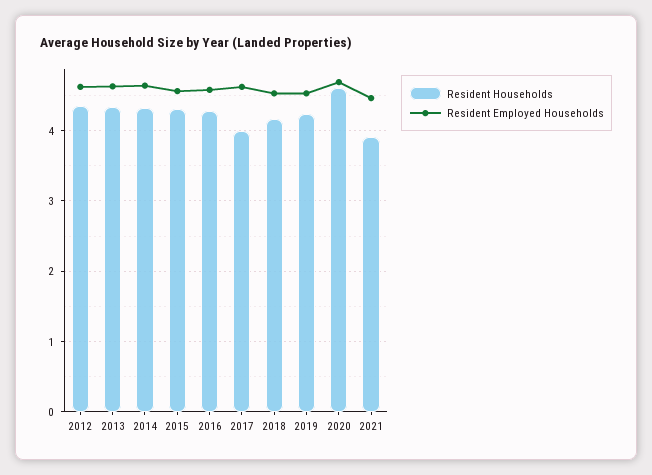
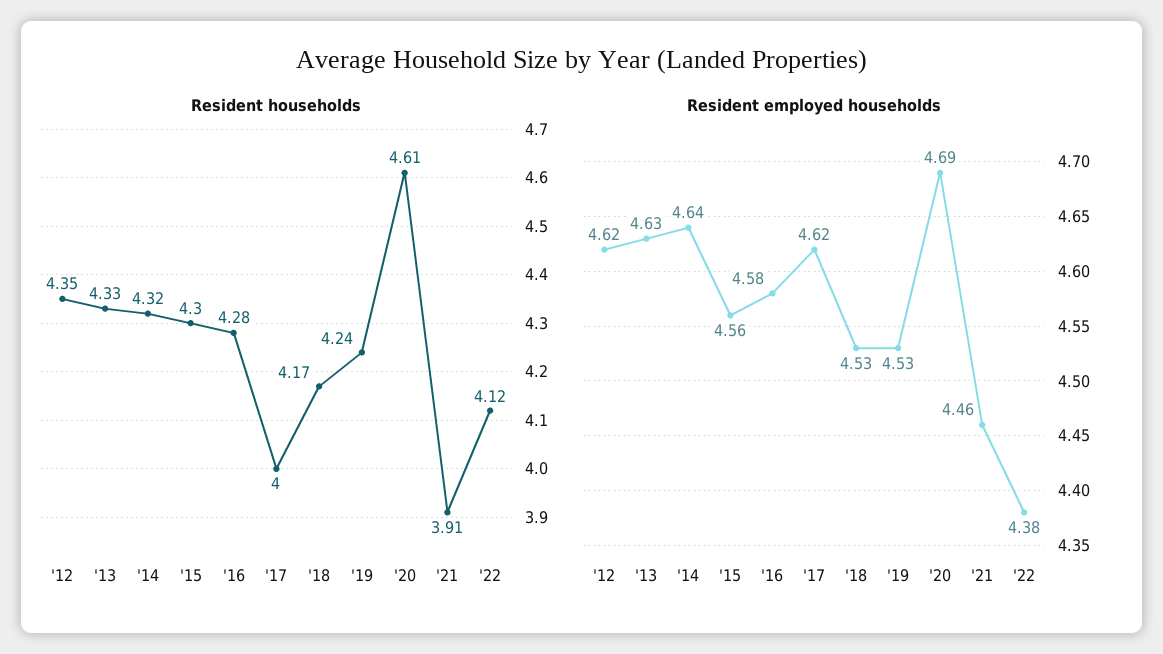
Resident Households, '22: none -> 4.12
Resident Employed Households, '22: none -> 4.38

